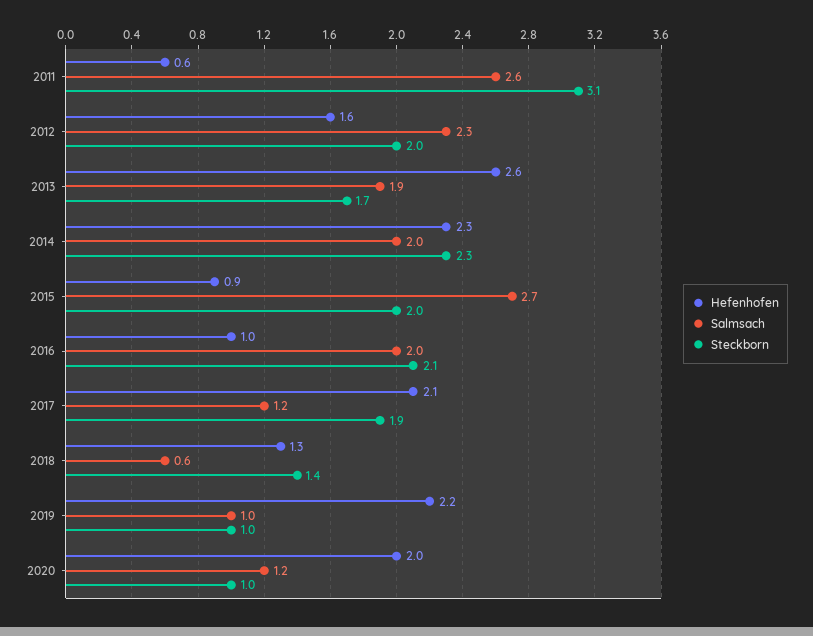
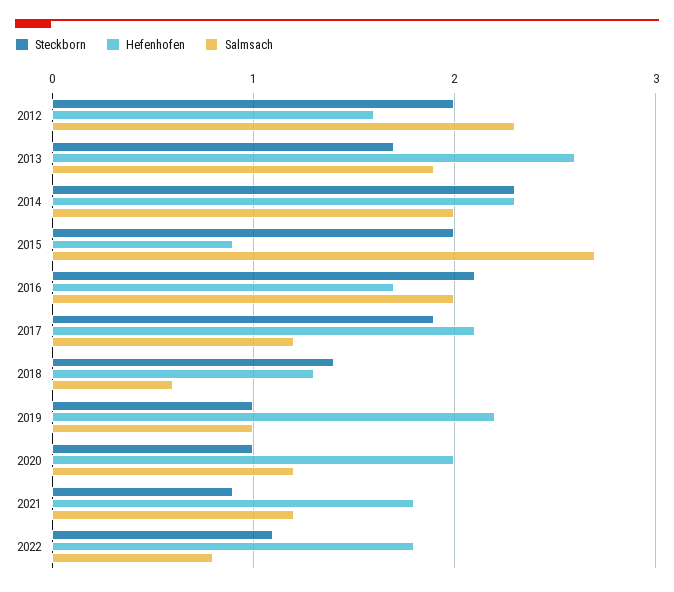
Hefenhofen, 2011: 0.6 -> none
Salmsach, 2011: 2.6 -> none
Steckborn, 2011: 3.1 -> none
Hefenhofen, 2016: 1 -> 1.7
Steckborn, 2021: none -> 0.9
Hefenhofen, 2021: none -> 1.8
Salmsach, 2021: none -> 1.2
Steckborn, 2022: none -> 1.1
Hefenhofen, 2022: none -> 1.8
Salmsach, 2022: none -> 0.8

